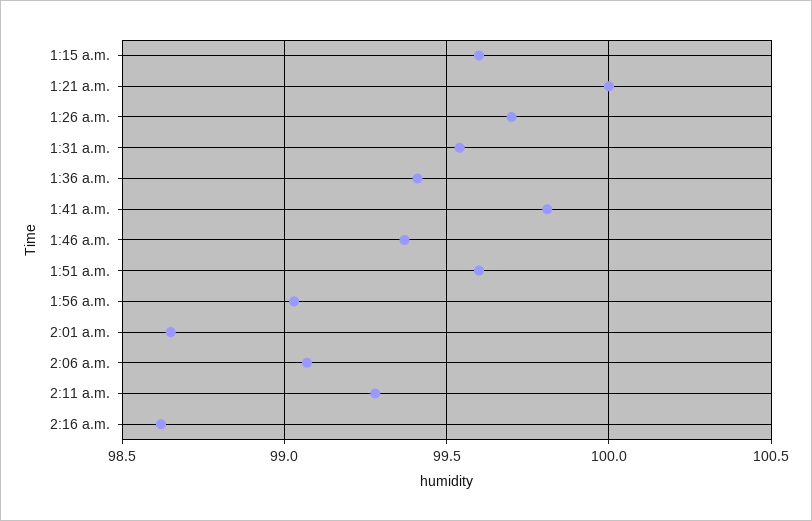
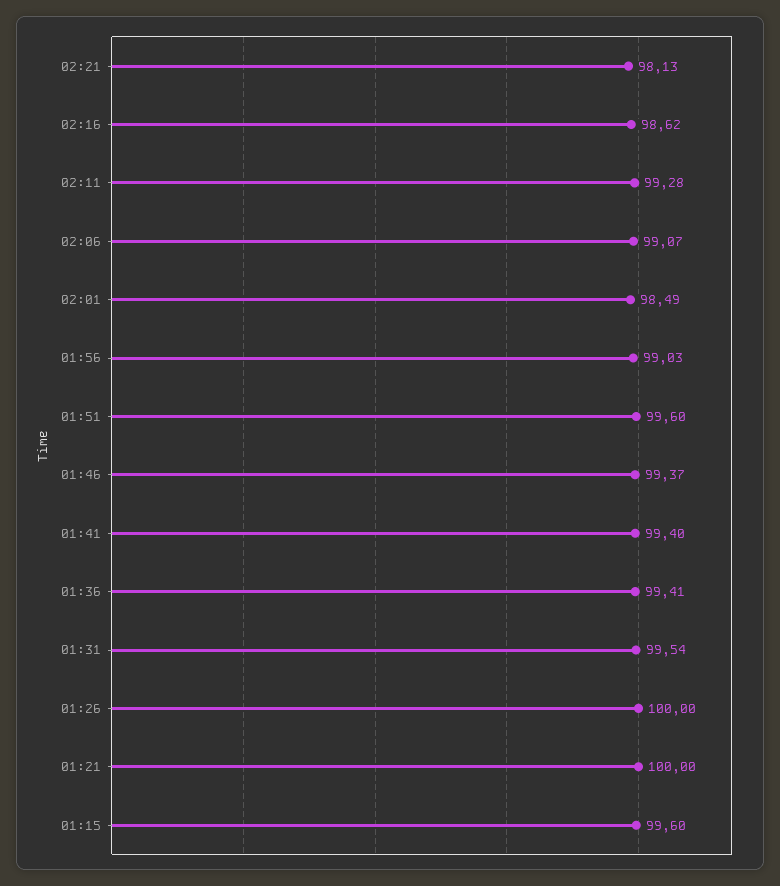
1:26 a.m.: 99.7 -> 100
1:41 a.m.: 99.8 -> 99.4
2:01 a.m.: 98.65 -> 98.49
02:21: none -> 98.13

